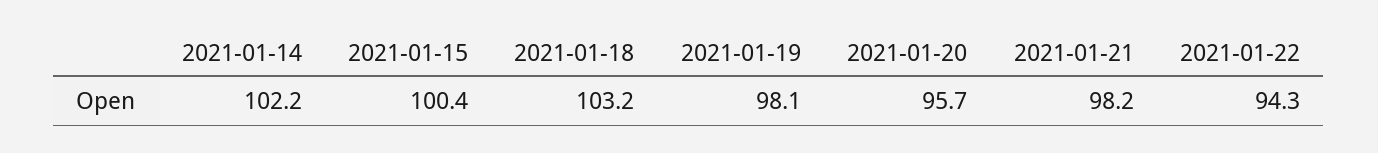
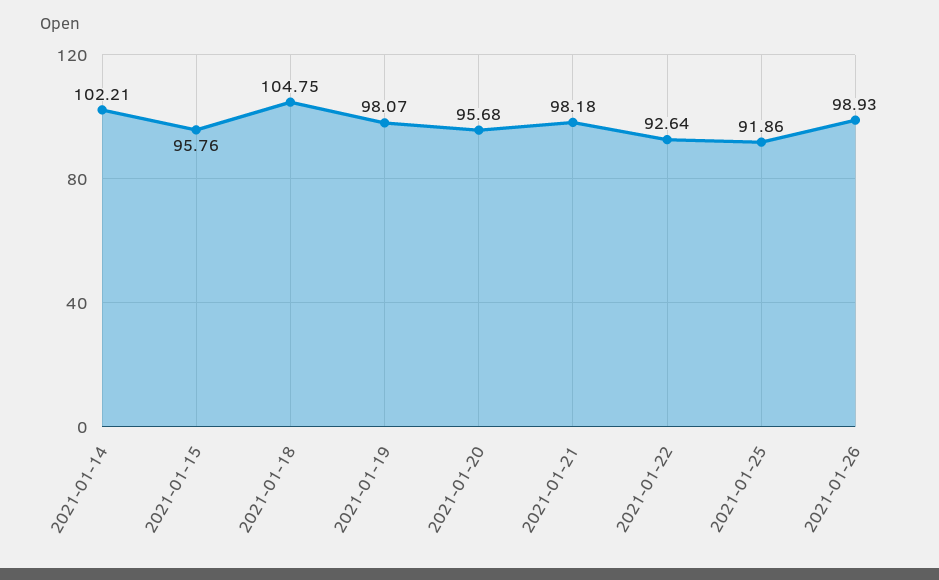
2021-01-15: 100.4 -> 95.76
2021-01-18: 103.2 -> 104.75
2021-01-22: 94.3 -> 92.64
2021-01-25: none -> 91.86
2021-01-26: none -> 98.93

